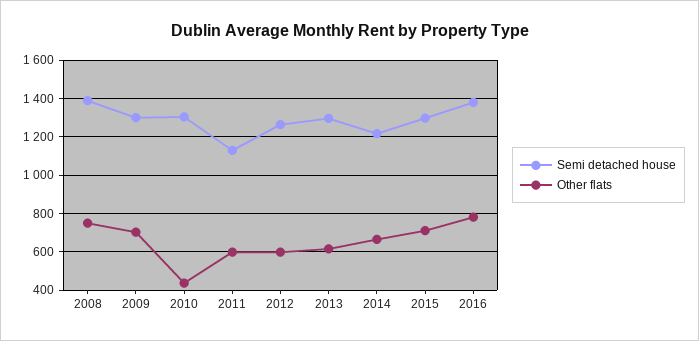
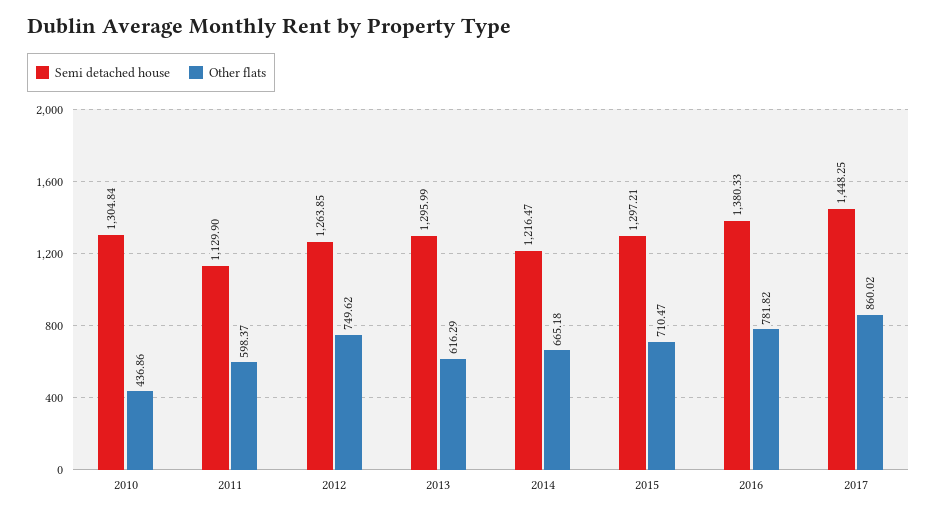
Semi detached house, 2008: 1400 -> none
Other flats, 2008: 750 -> none
Semi detached house, 2009: 1300 -> none
Other flats, 2009: 700 -> none
Other flats, 2012: 600 -> 749.62
Semi detached house, 2017: none -> 1448.25
Other flats, 2017: none -> 860.02

